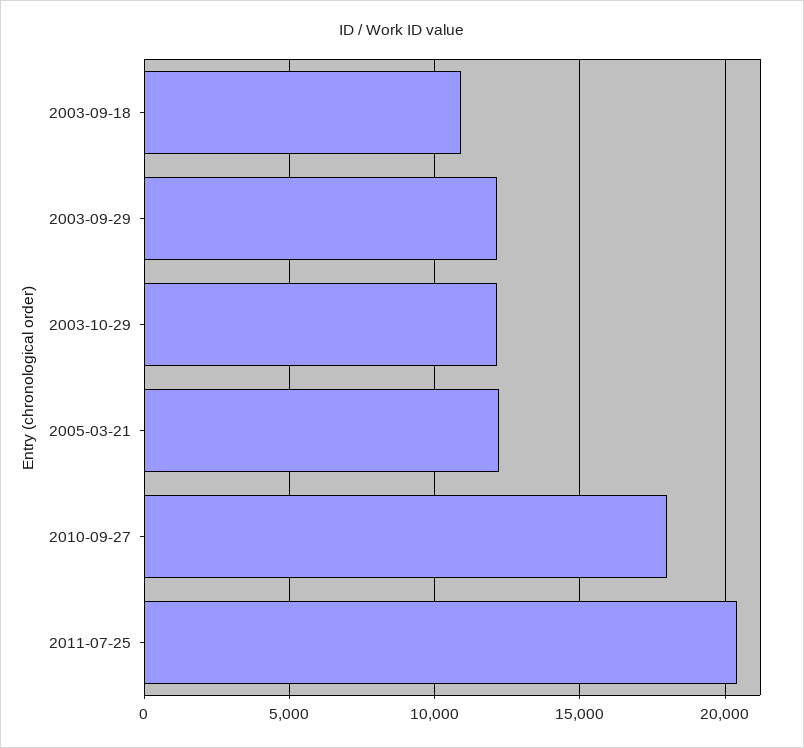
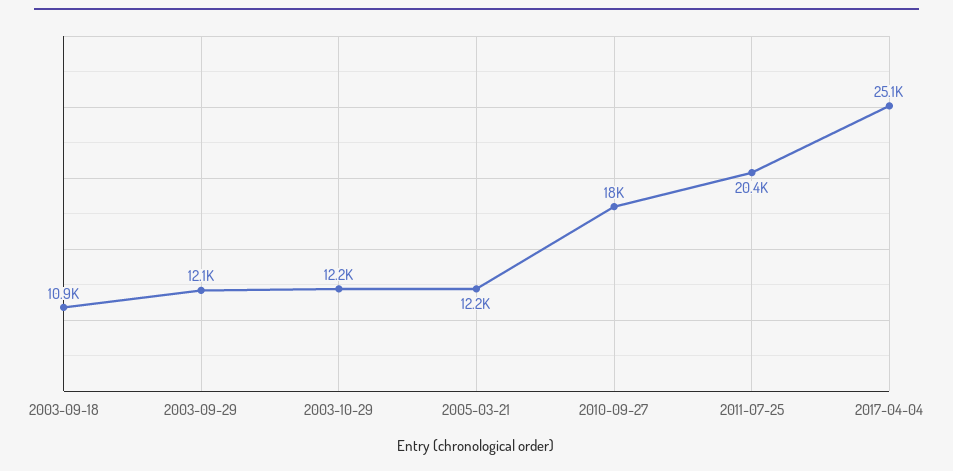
2017-04-04: none -> 25100

